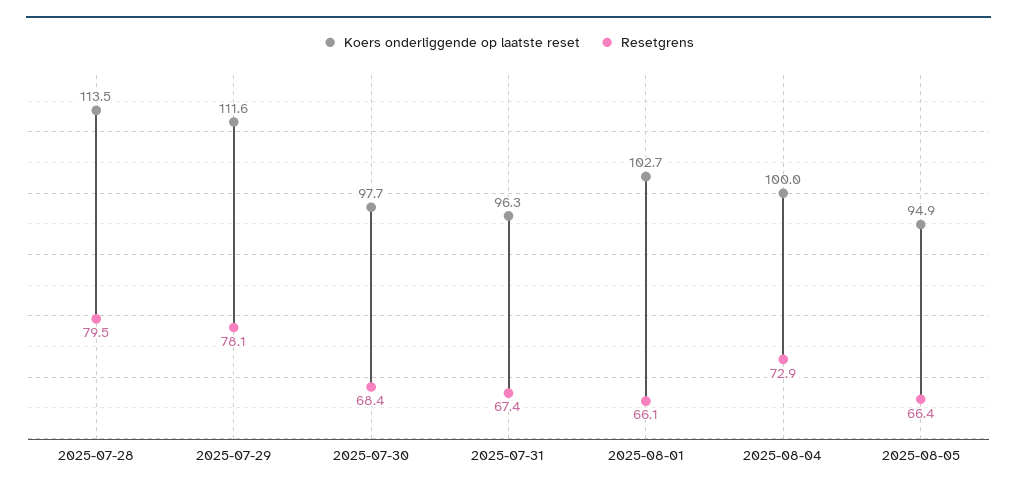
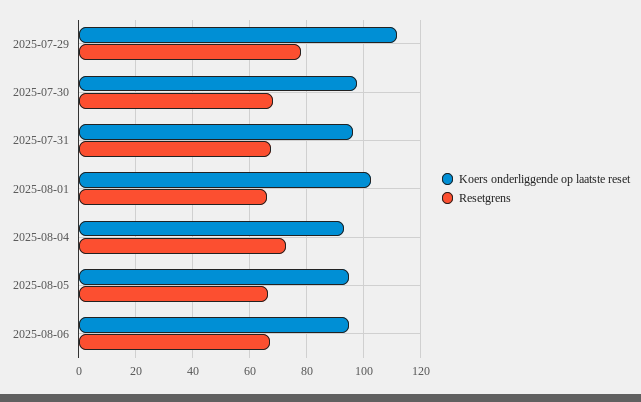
Koers onderliggende op laatste reset, 2025-07-28: 113.5 -> none
Resetgrens, 2025-07-28: 79.5 -> none
Koers onderliggende op laatste reset, 2025-08-04: 100 -> 92.5
Koers onderliggende op laatste reset, 2025-08-06: none -> 95
Resetgrens, 2025-08-06: none -> 67.5

